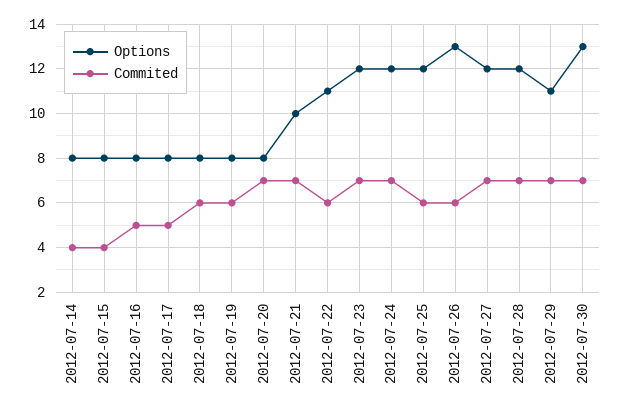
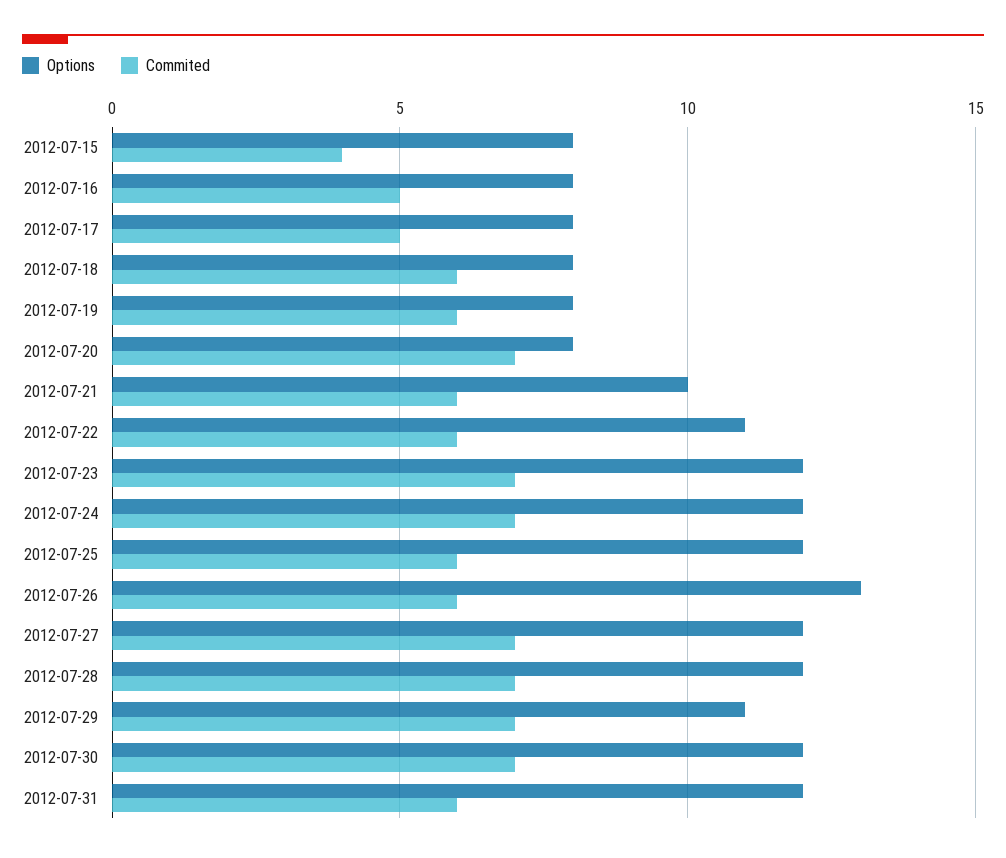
Options, 2012-07-14: 8 -> none
Commited, 2012-07-14: 4 -> none
Commited, 2012-07-21: 7 -> 6
Options, 2012-07-30: 13 -> 12
Options, 2012-07-31: none -> 12
Commited, 2012-07-31: none -> 6

